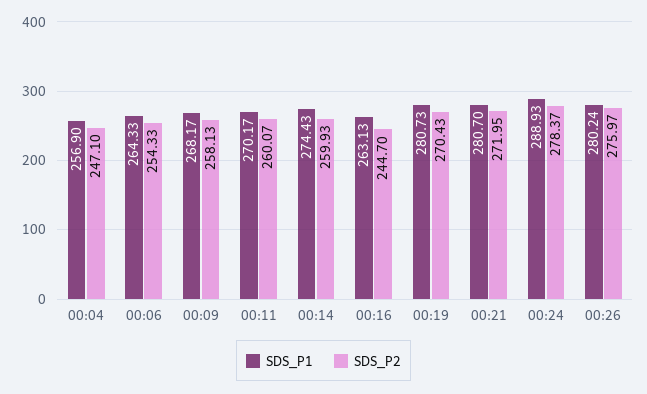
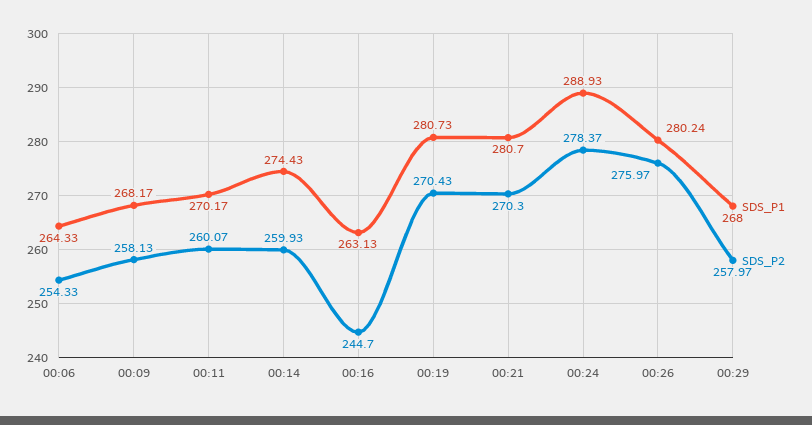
SDS_P1, 00:04: 256.9 -> none
SDS_P2, 00:04: 247.1 -> none
SDS_P2, 00:21: 271.95 -> 270.3
SDS_P1, 00:29: none -> 268
SDS_P2, 00:29: none -> 257.97

